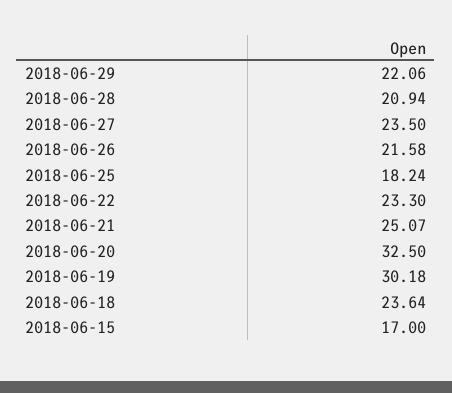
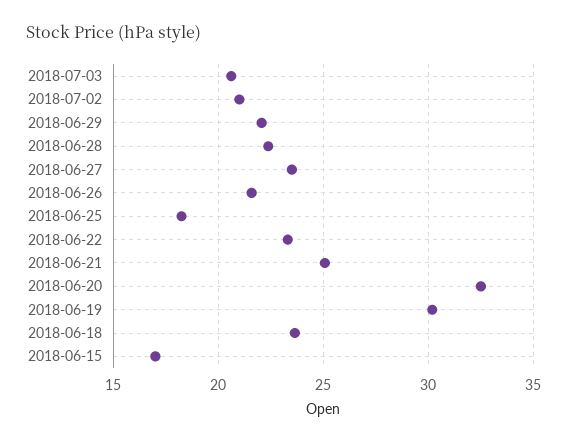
2018-06-28: 20.94 -> 22.5
2018-07-03: none -> 20.5
2018-07-02: none -> 21

